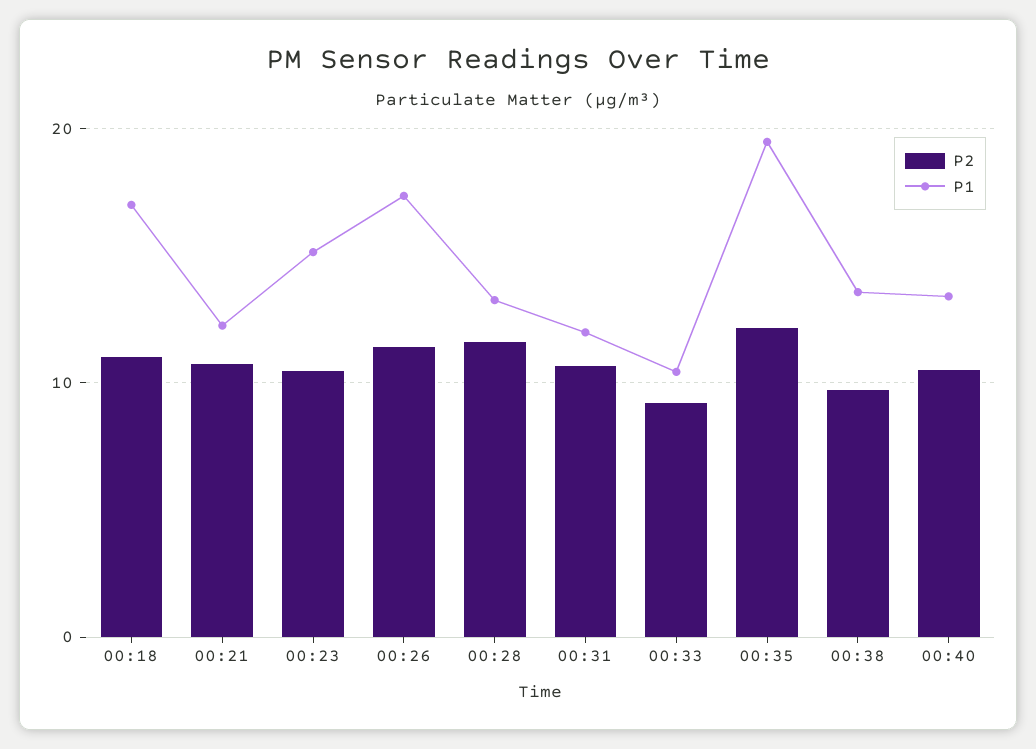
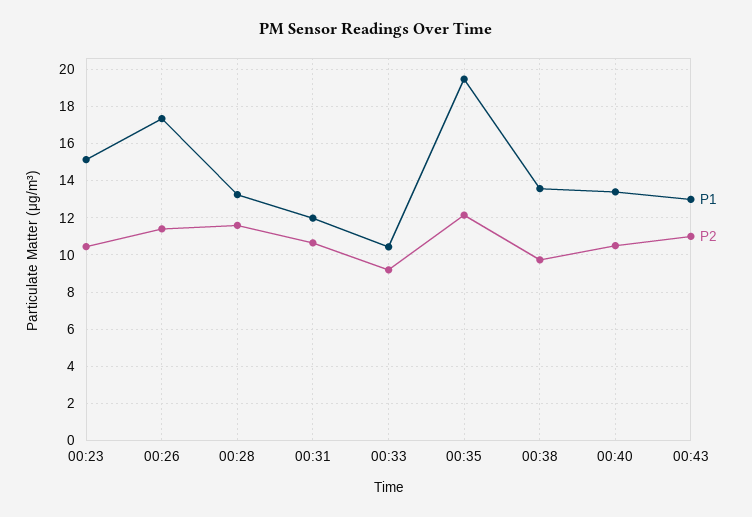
P2, 00:18: 11 -> none
P1, 00:18: 17 -> none
P2, 00:21: 11 -> none
P1, 00:21: 12 -> none
P1, 00:43: none -> 13
P2, 00:43: none -> 11

